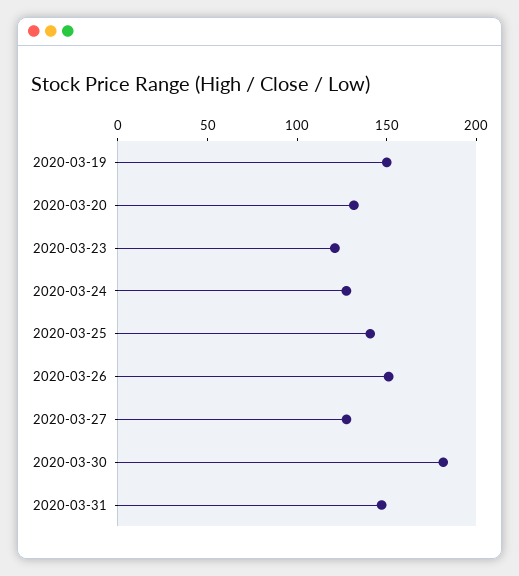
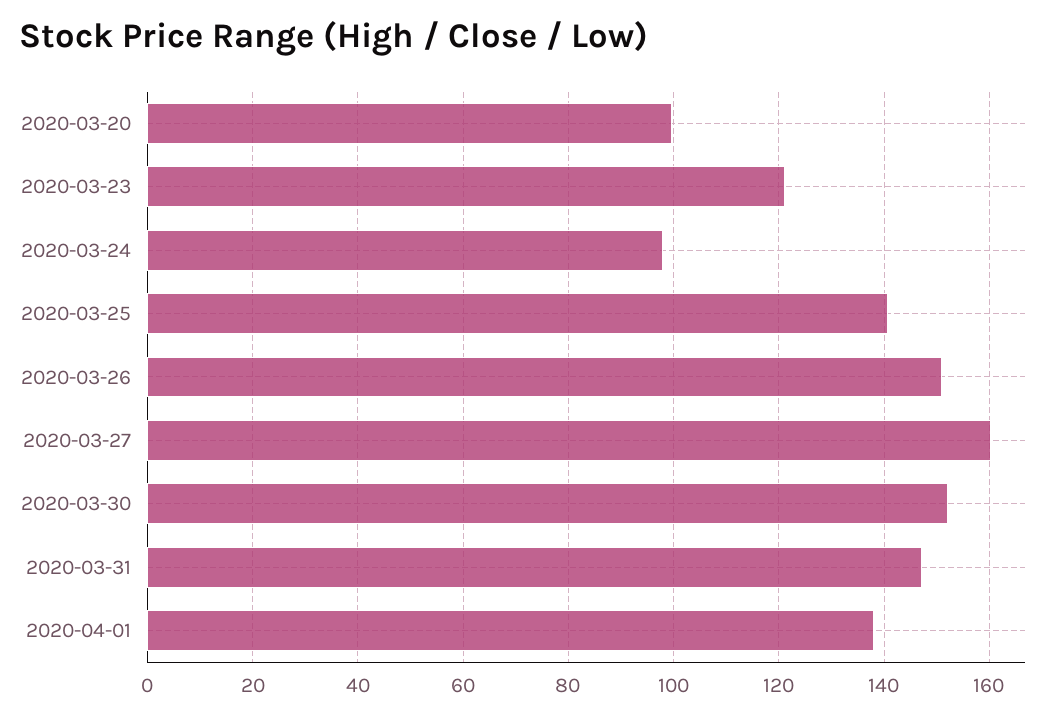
2020-03-19: 150 -> none
2020-03-20: 130 -> 100
2020-03-24: 130 -> 98
2020-03-27: 130 -> 160
2020-03-30: 180 -> 152
2020-04-01: none -> 138

